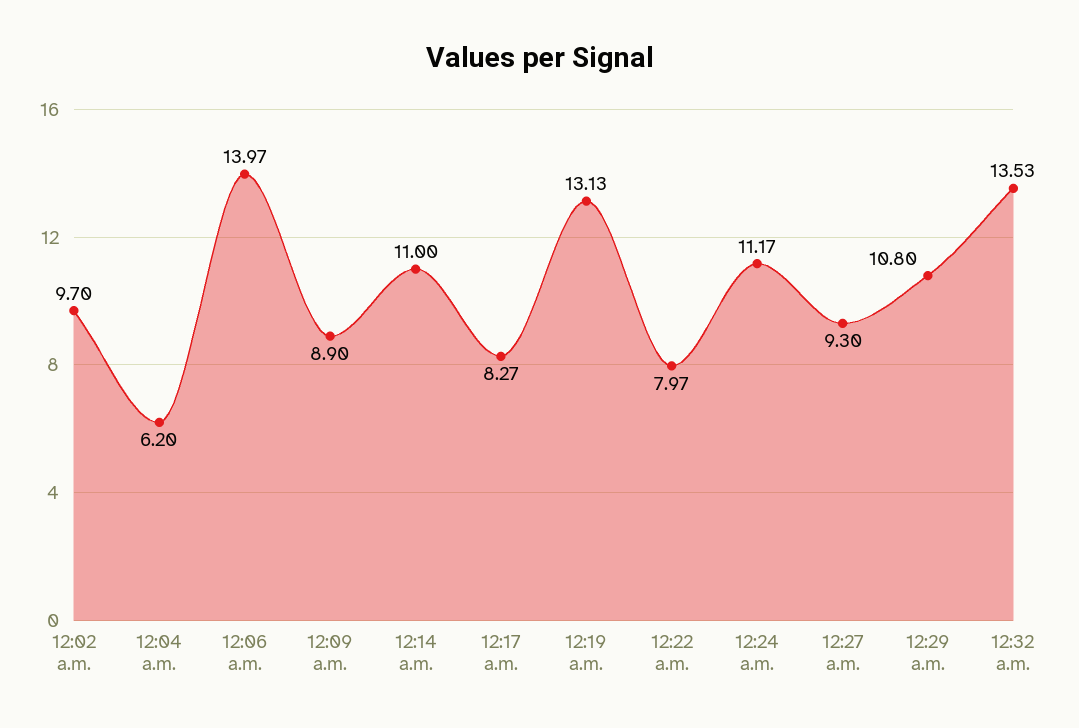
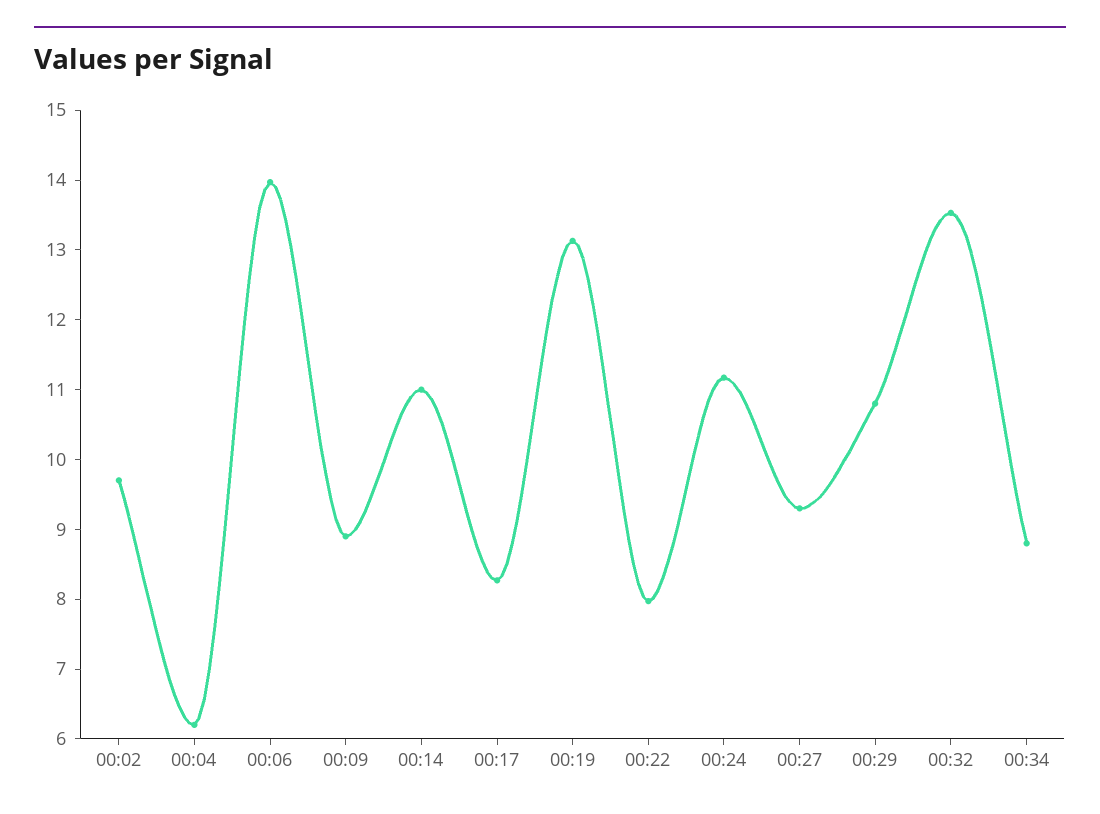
00:34: none -> 8.8

